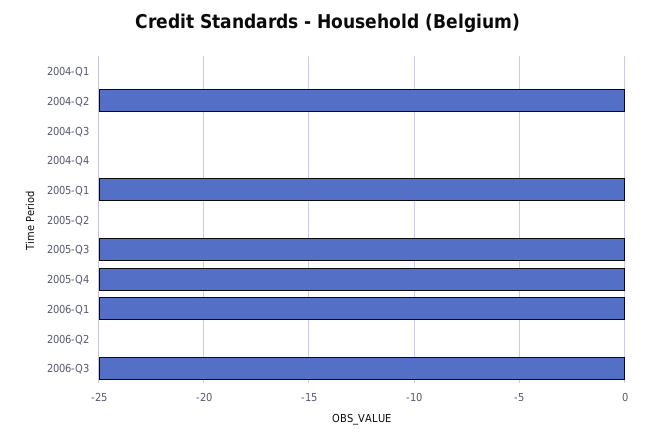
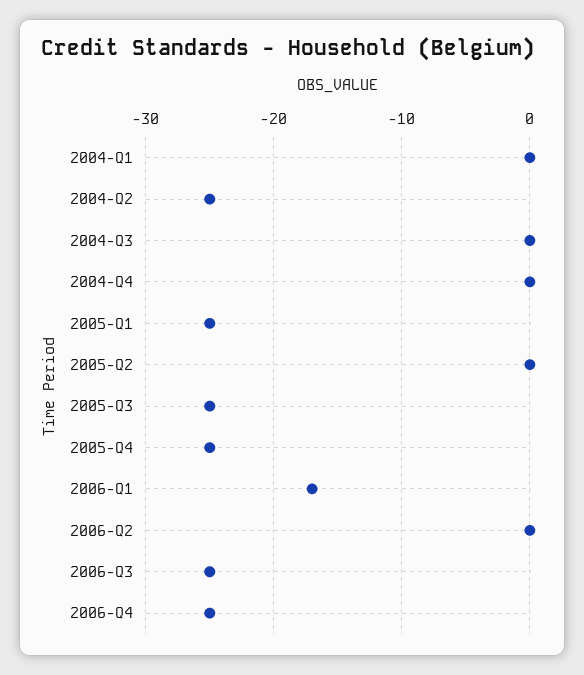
2006-Q1: -25 -> -17
2006-Q4: none -> -25

